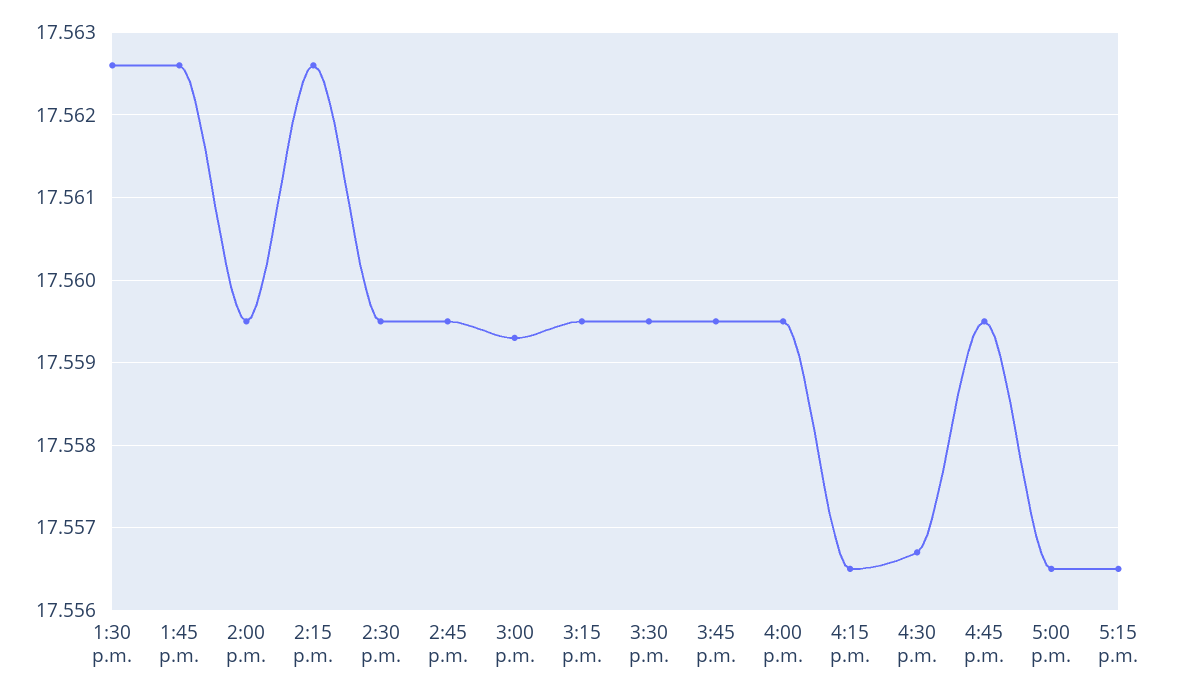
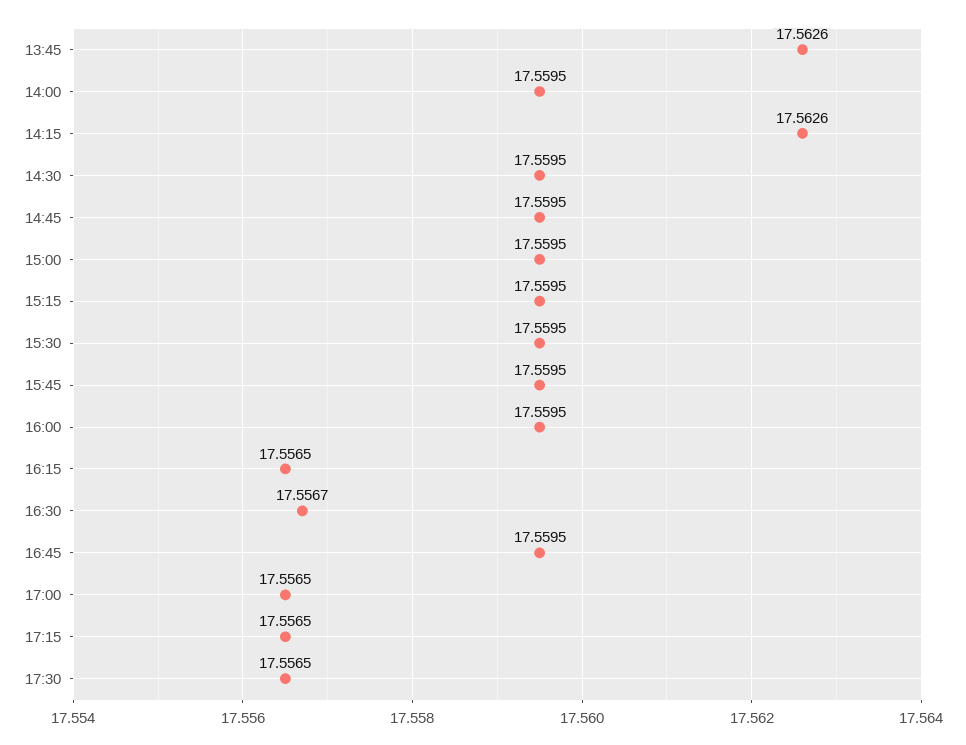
1:30 p.m.: 17.5626 -> none
3:00 p.m.: 17.5593 -> 17.5595
17:30: none -> 17.5565

